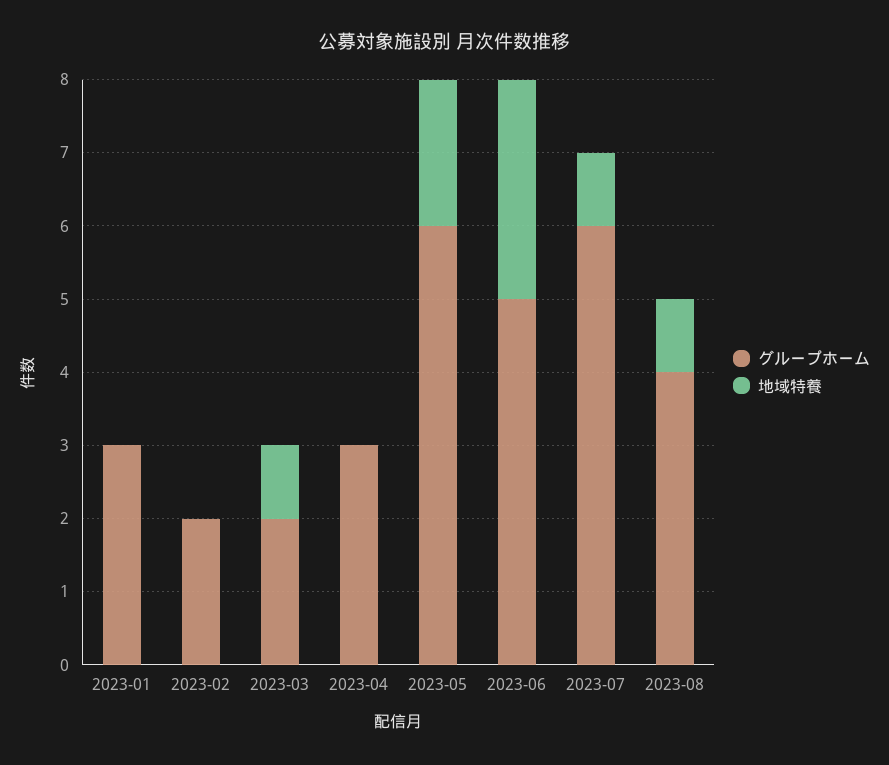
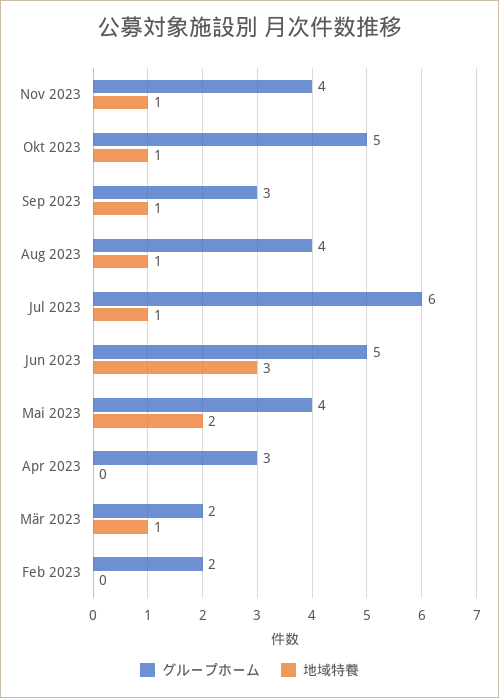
グループホーム, 2023-01: 3 -> none
地域特養, 2023-01: 0 -> none
グループホーム, 2023-05: 6 -> 4
グループホーム, Nov 2023: none -> 4
地域特養, Nov 2023: none -> 1
グループホーム, Okt 2023: none -> 5
地域特養, Okt 2023: none -> 1
グループホーム, Sep 2023: none -> 3
地域特養, Sep 2023: none -> 1

